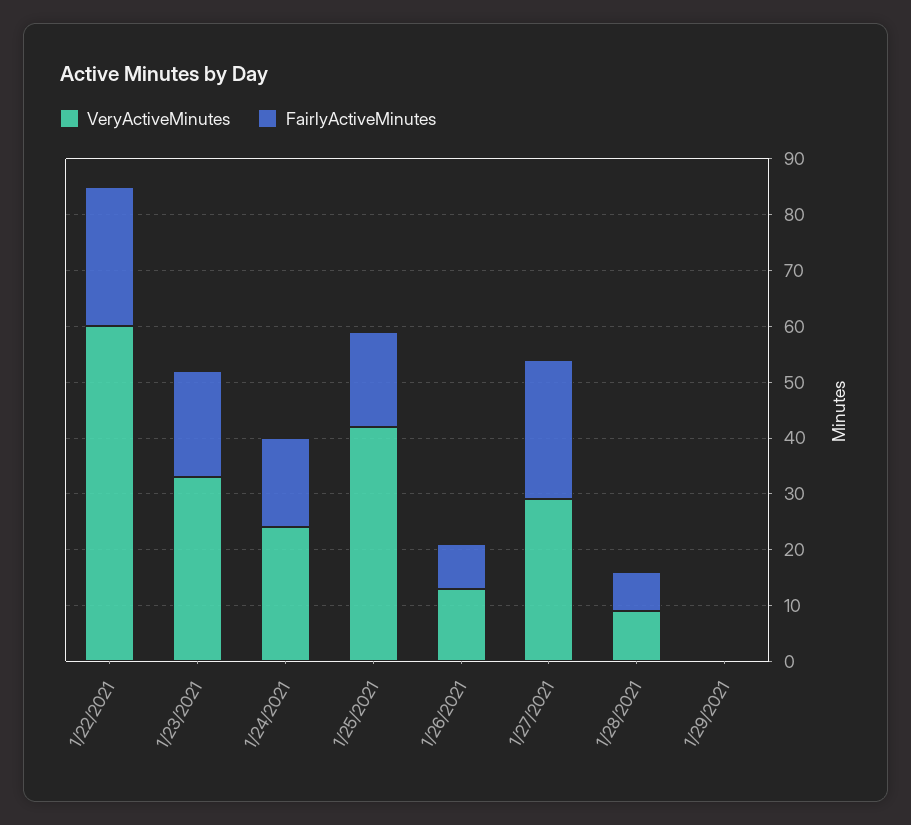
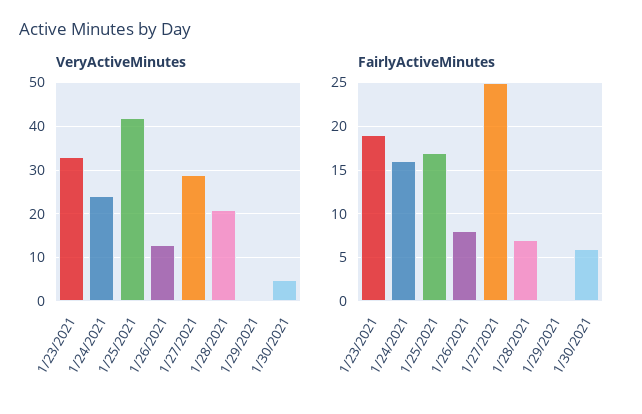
VeryActiveMinutes, 1/22/2021: 60 -> none
FairlyActiveMinutes, 1/22/2021: 25 -> none
VeryActiveMinutes, 1/28/2021: 10 -> 20
VeryActiveMinutes, 1/30/2021: none -> 5
FairlyActiveMinutes, 1/30/2021: none -> 6

